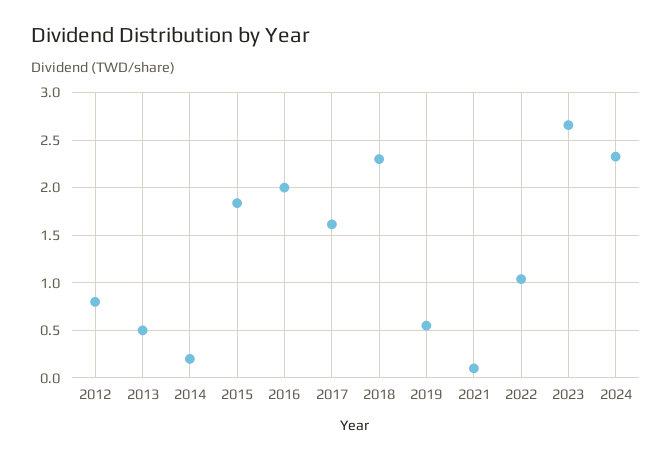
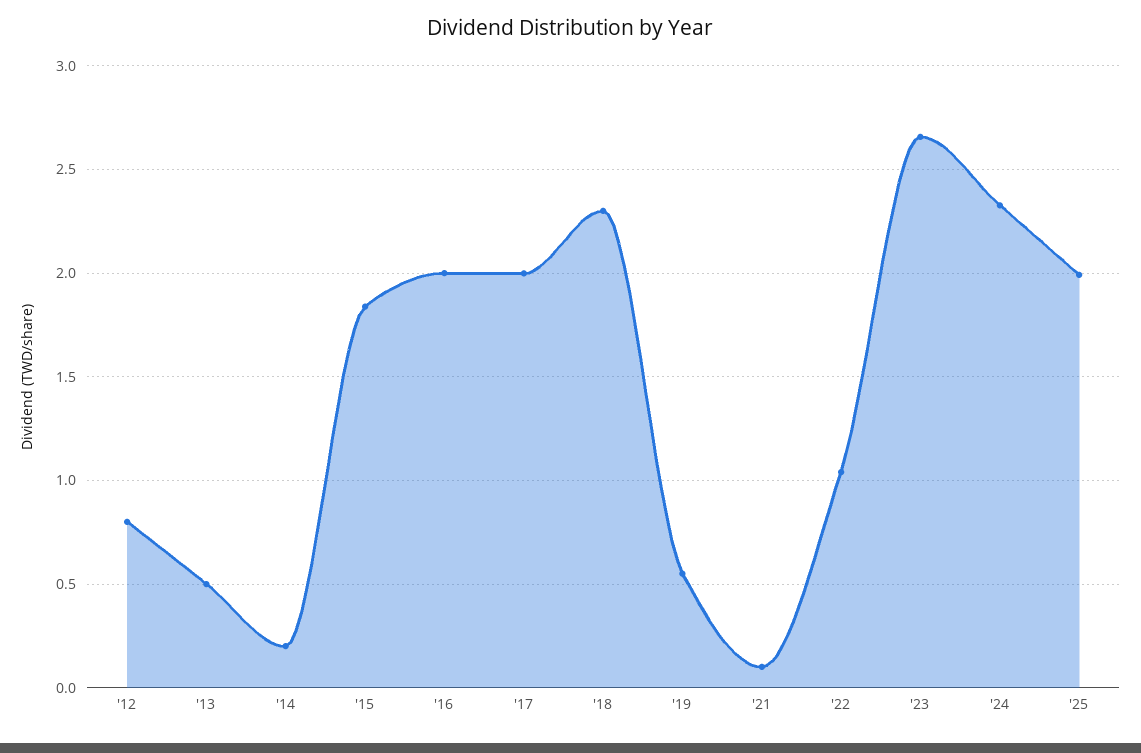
2017: 1.6 -> 2
'25: none -> 2

